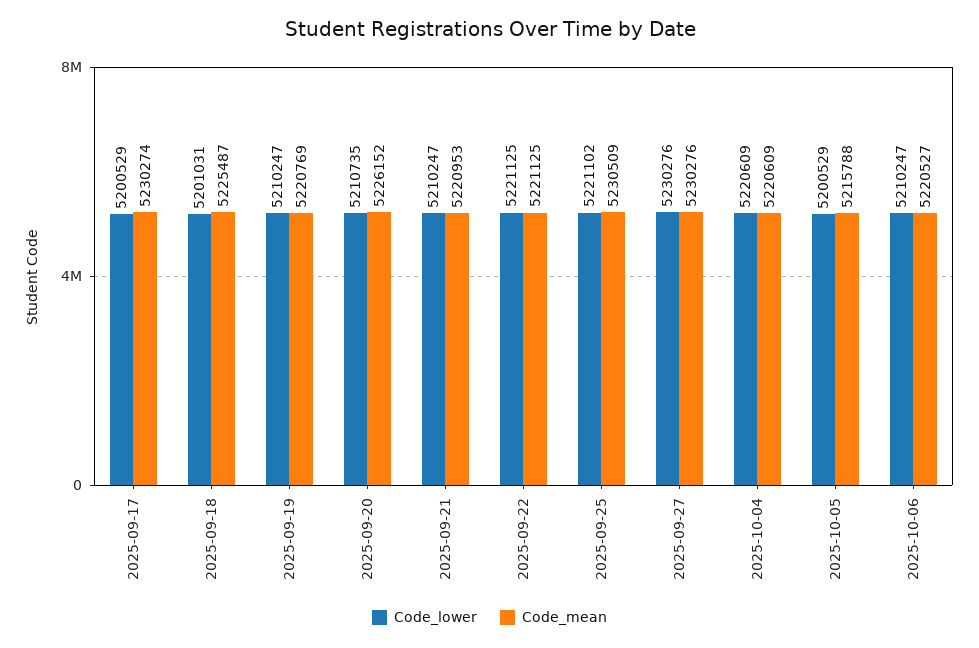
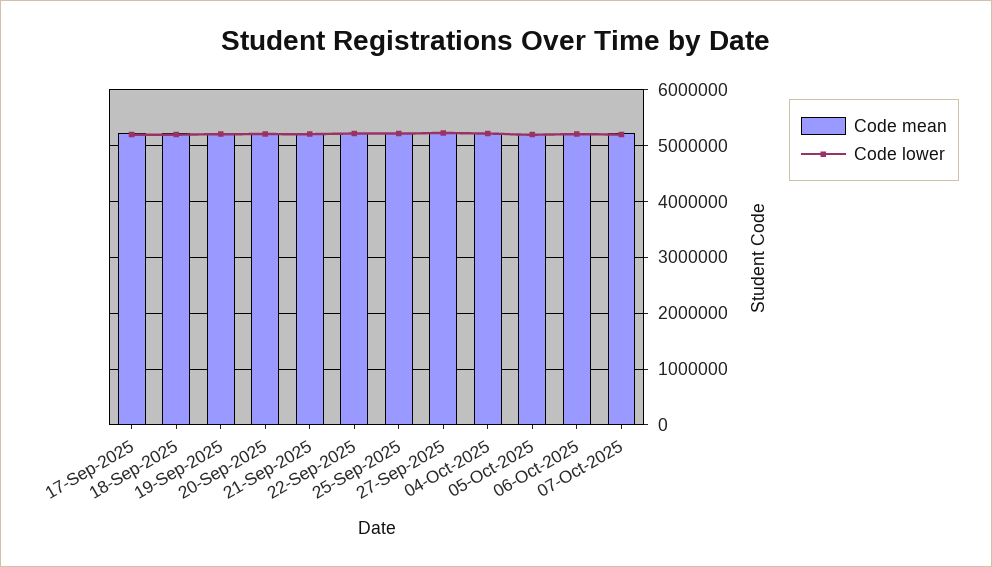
Code_mean, 07-Oct-2025: none -> 5200000
Code_lower, 07-Oct-2025: none -> 5200000

